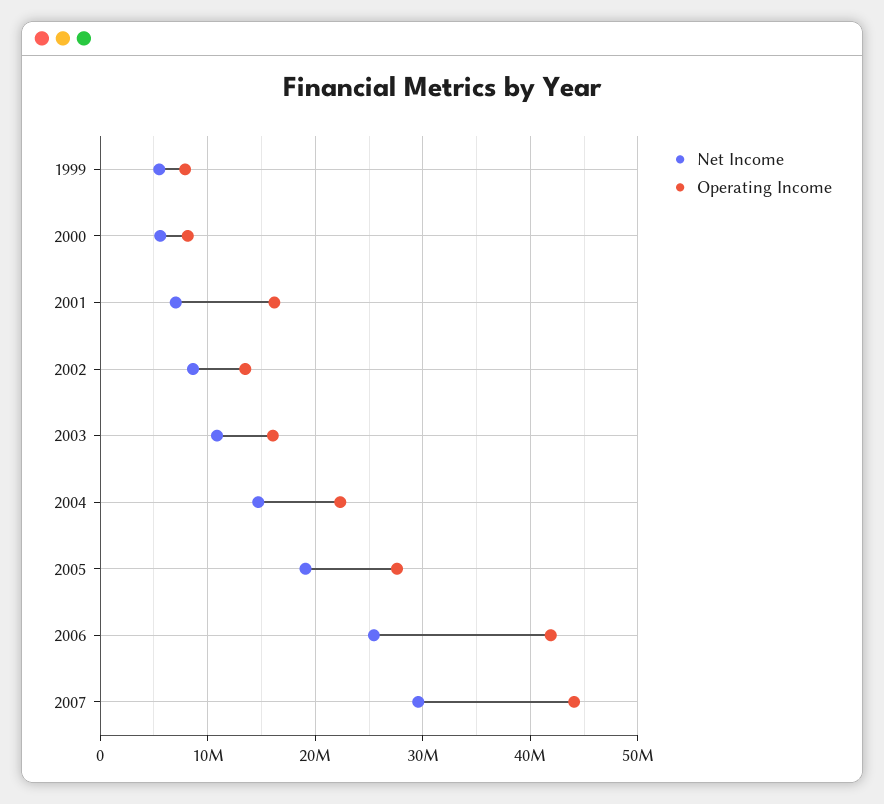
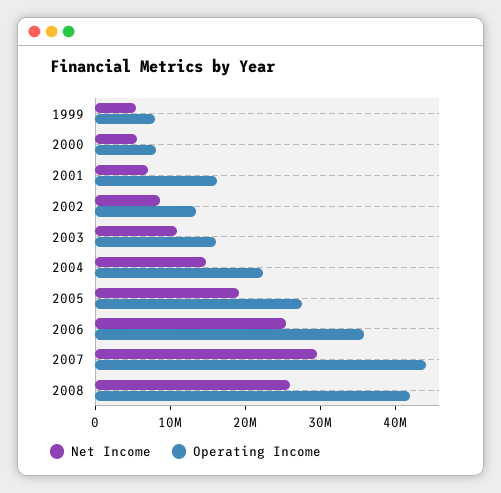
Operating Income, 2006: 42000000 -> 36000000
Net Income, 2008: none -> 26000000
Operating Income, 2008: none -> 42000000

